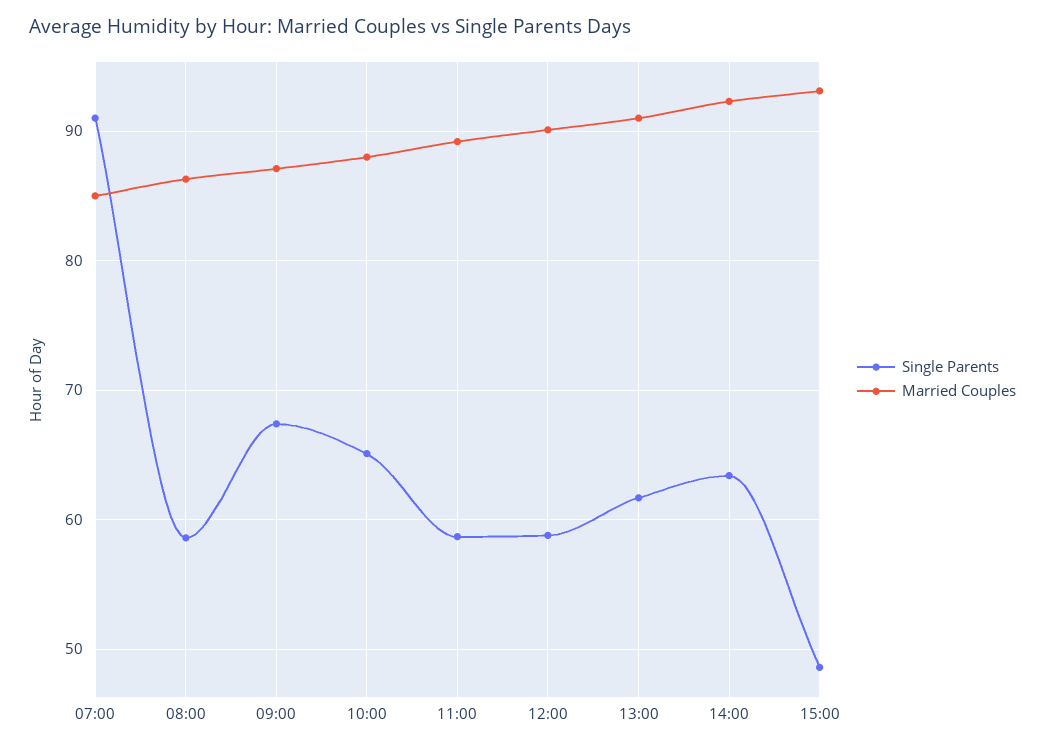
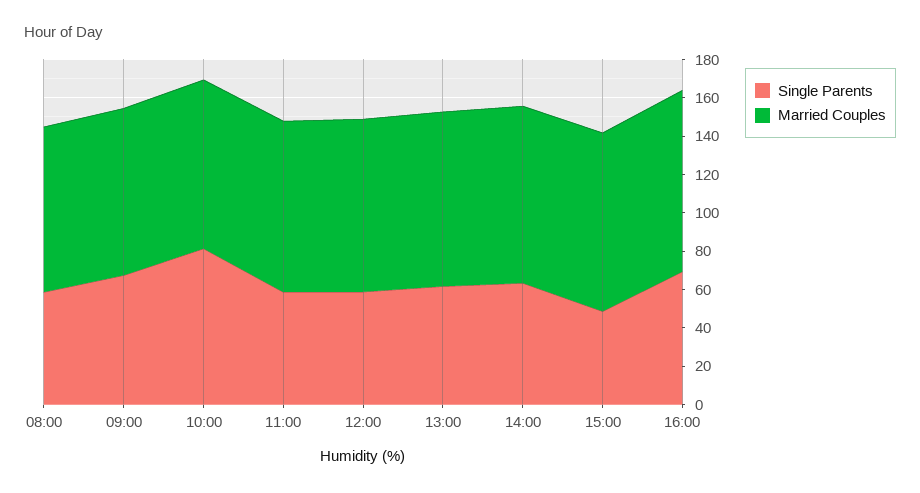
Single Parents, 07:00: 91 -> none
Married Couples, 07:00: 85 -> none
Single Parents, 10:00: 65 -> 80
Single Parents, 16:00: none -> 70
Married Couples, 16:00: none -> 95

